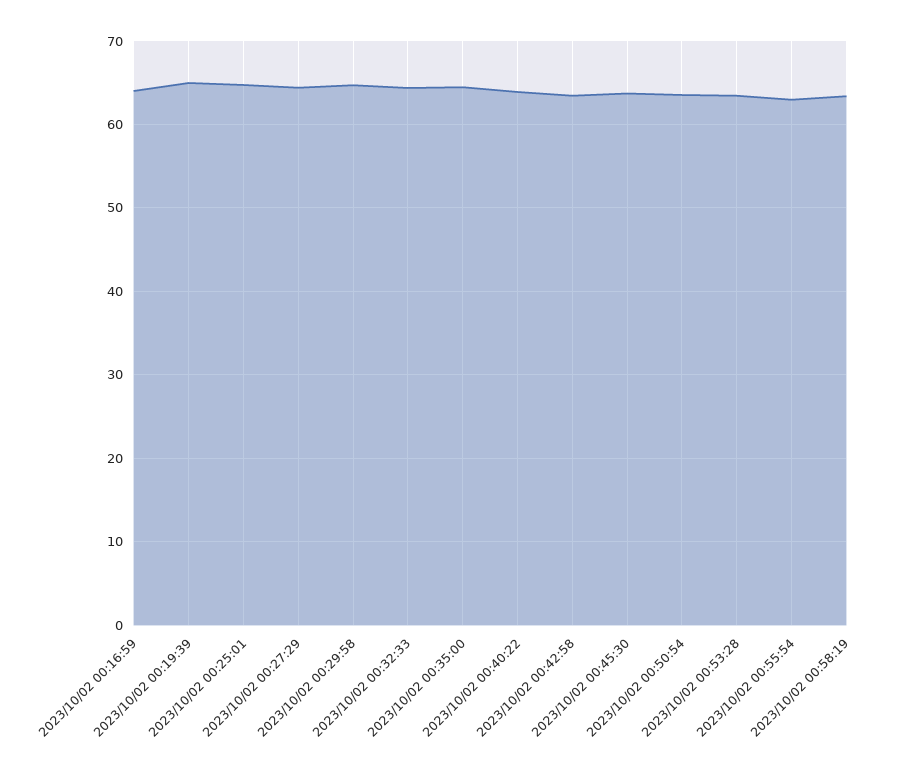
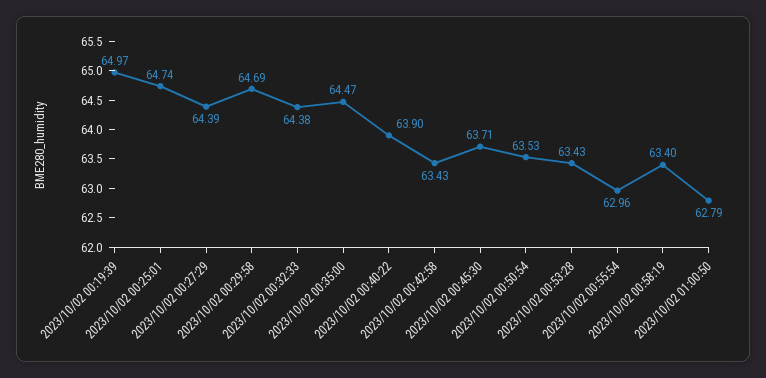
2023/10/02 00:16:59: 64 -> none
2023/10/02 01:00:50: none -> 62.79

